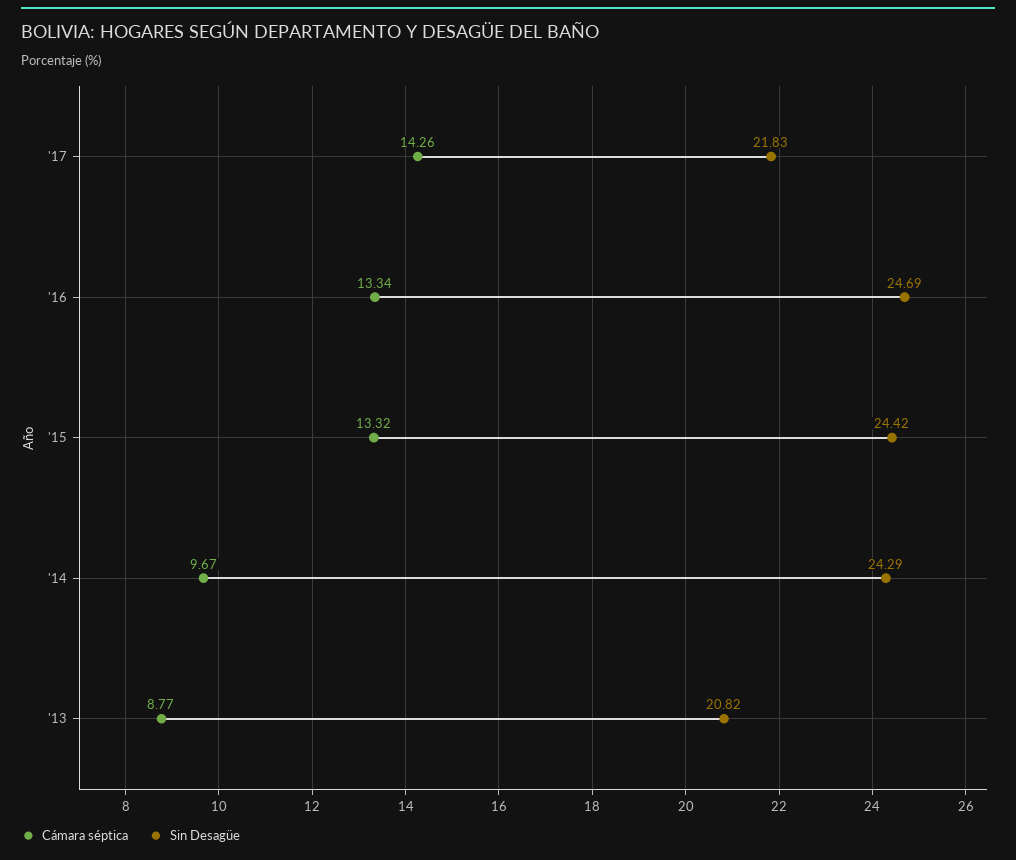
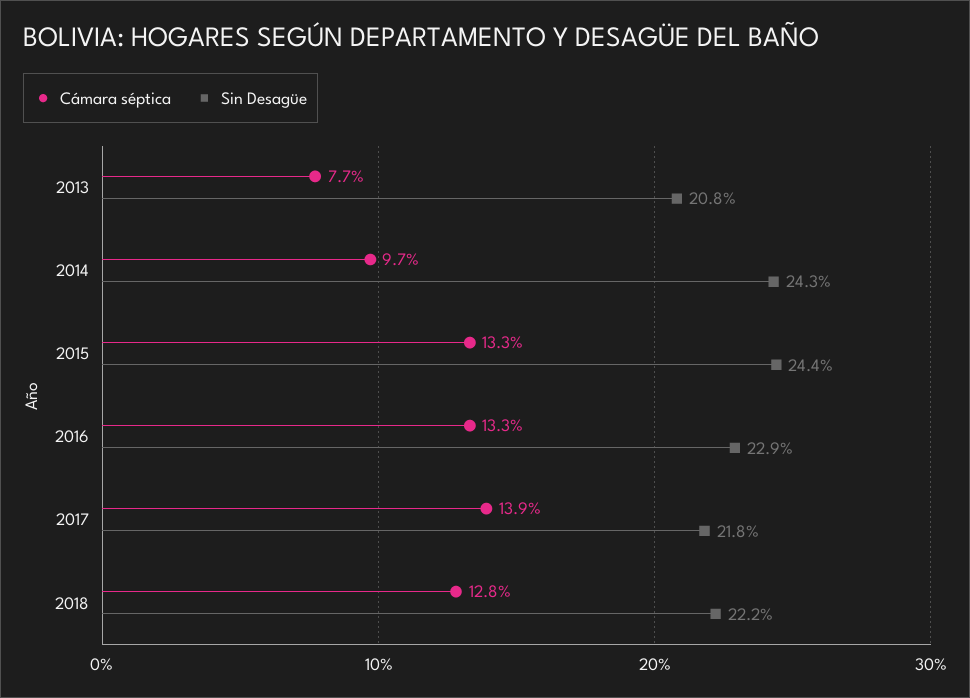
Cámara séptica, '17: 14.26 -> 13.9
Sin Desagüe, '16: 24.69 -> 22.9
Cámara séptica, '13: 8.77 -> 7.7
Cámara séptica, 2018: none -> 12.8
Sin Desagüe, 2018: none -> 22.2

